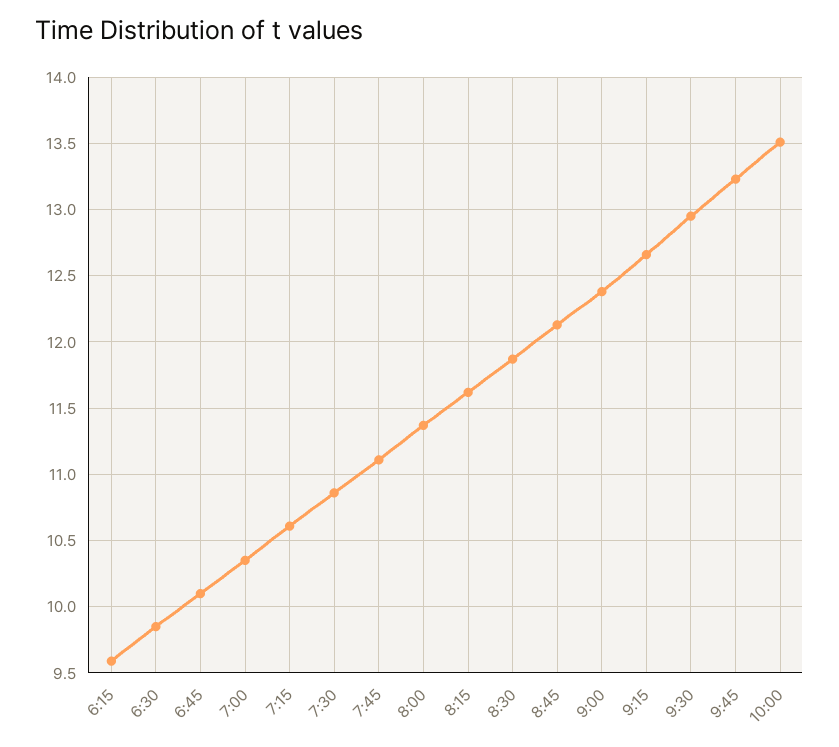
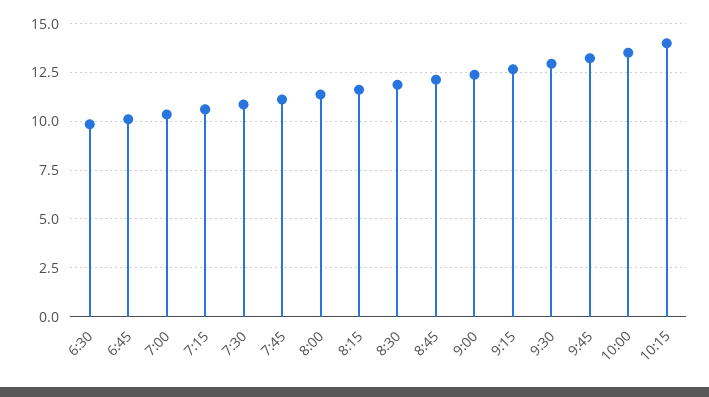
6:15: 9.6 -> none
10:15: none -> 14

